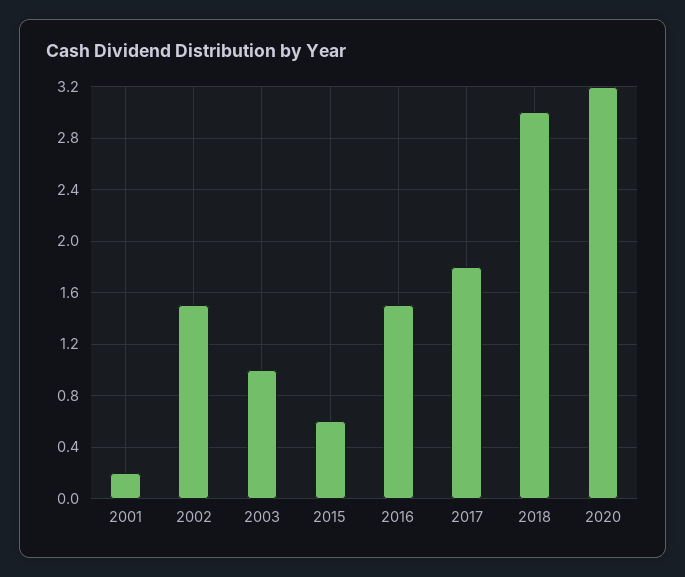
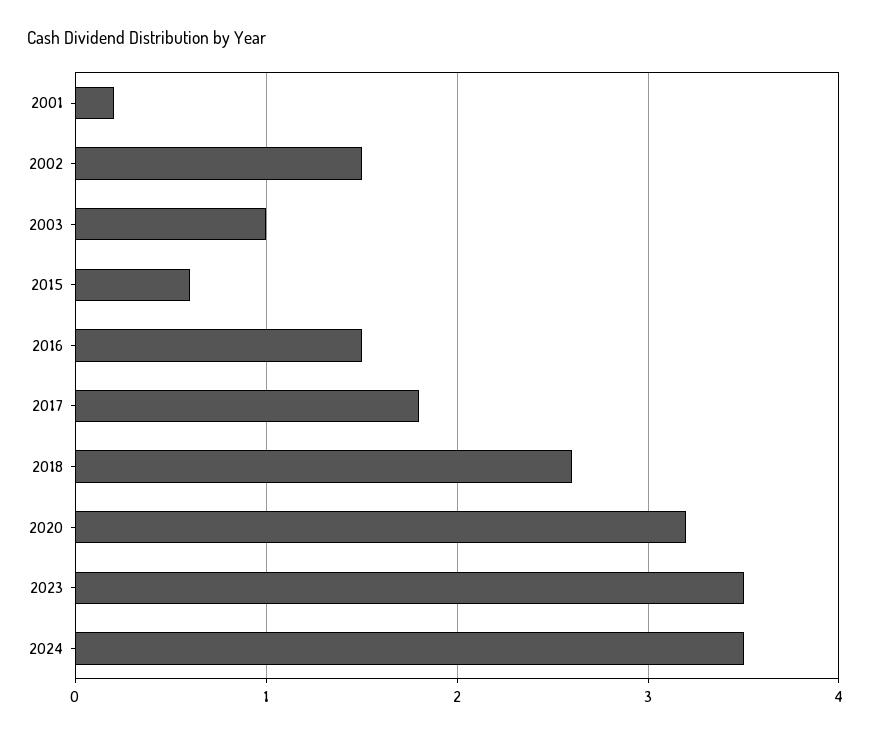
2018: 3 -> 2.6
2023: none -> 3.5
2024: none -> 3.5

